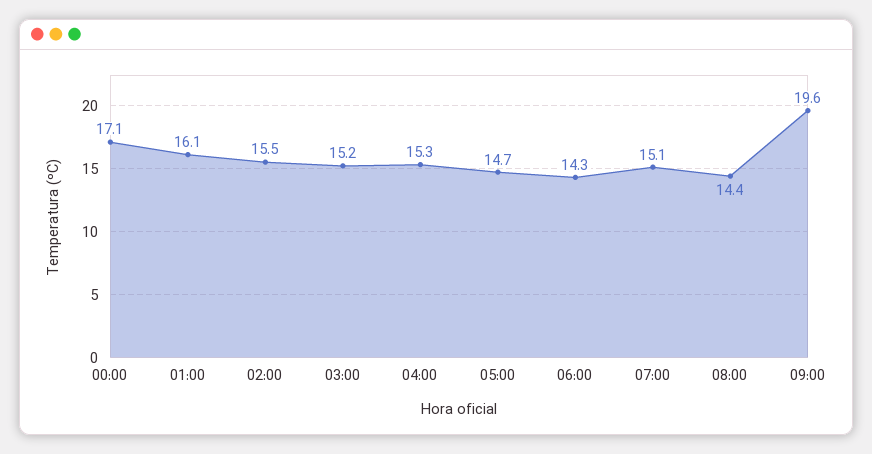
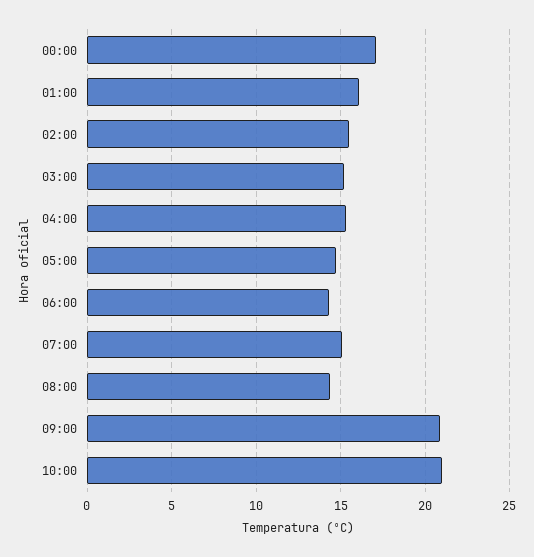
09:00: 19.6 -> 21
10:00: none -> 21

